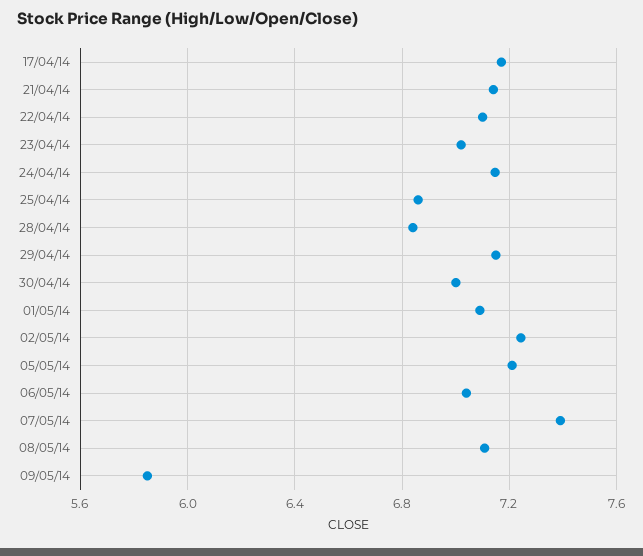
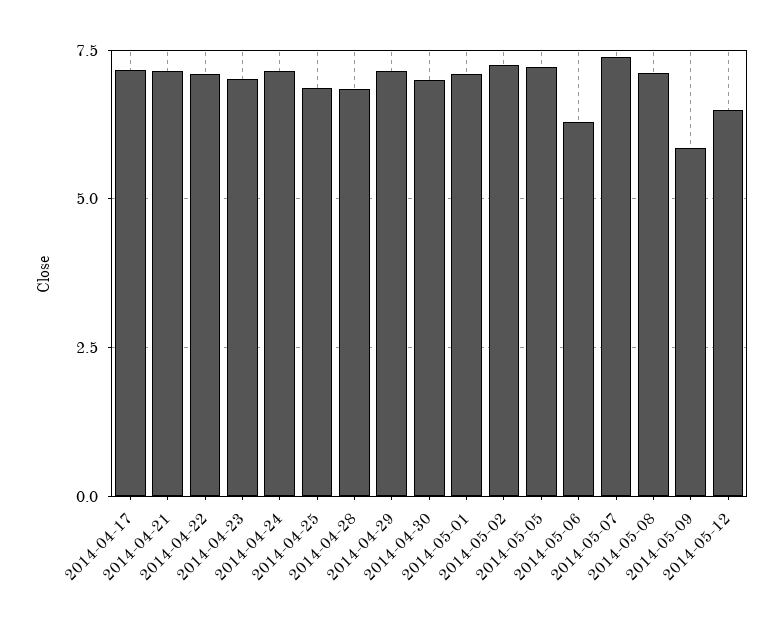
06/05/14: 7.05 -> 6.25
2014-05-12: none -> 6.5

